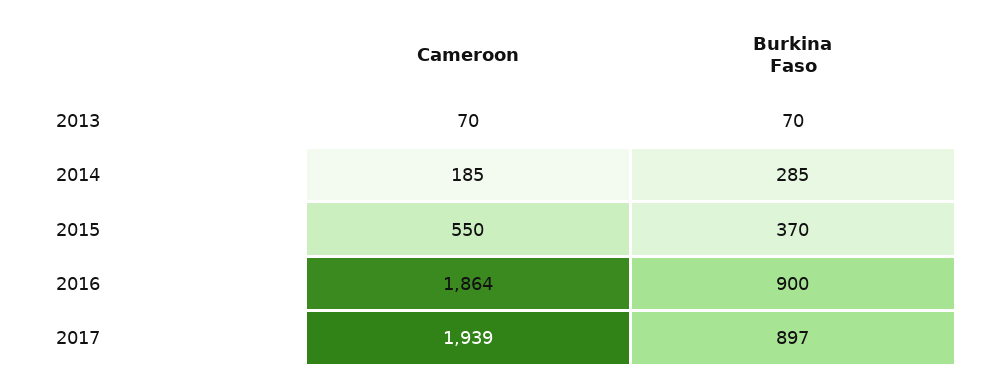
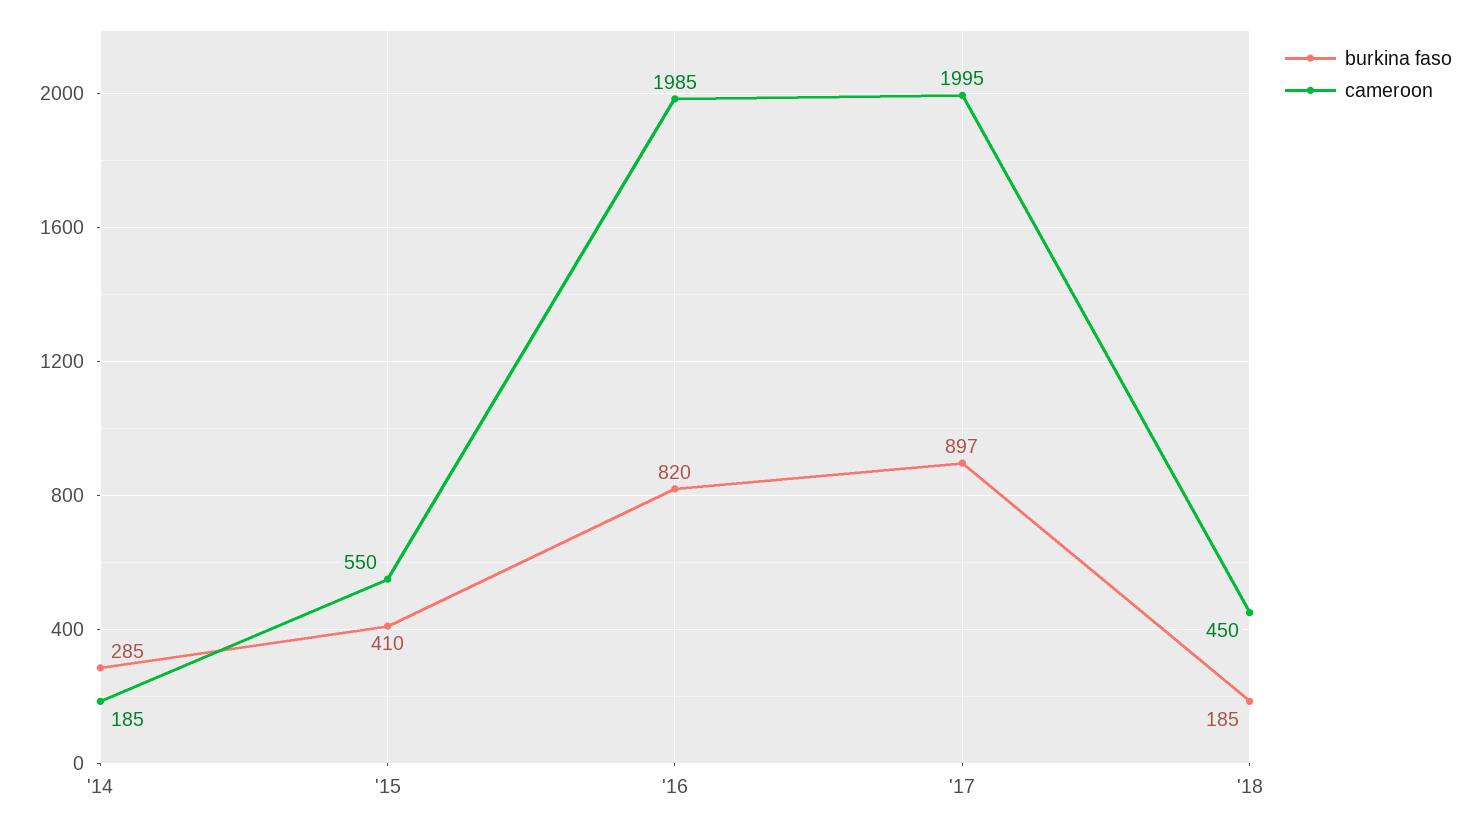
Cameroon, 2013: 70 -> none
Burkina Faso, 2013: 70 -> none
Burkina Faso, 2015: 370 -> 410
Cameroon, 2016: 1864 -> 1985
Burkina Faso, 2016: 900 -> 820
Cameroon, 2017: 1939 -> 1995
Burkina Faso, '18: none -> 185
Cameroon, '18: none -> 450

